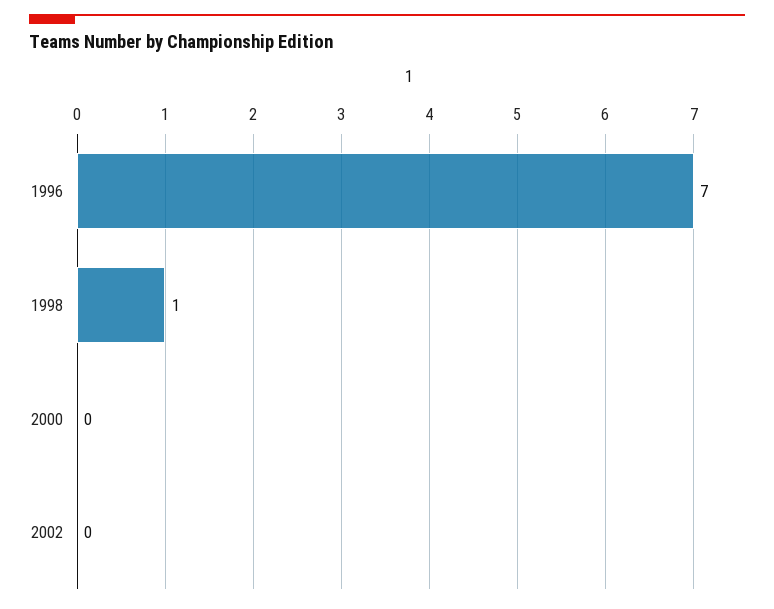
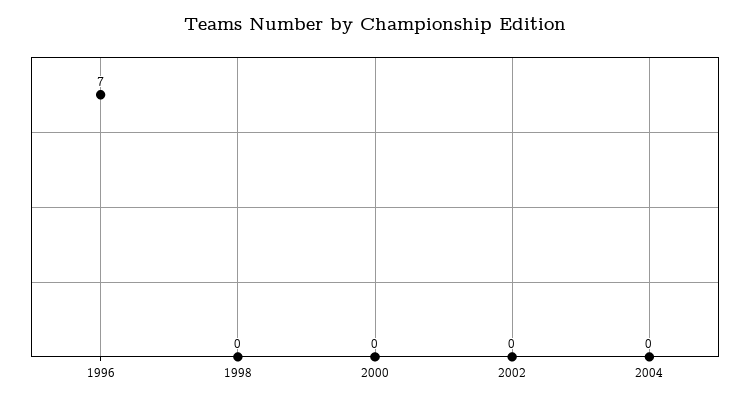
1998: 1 -> 0
2004: none -> 0

